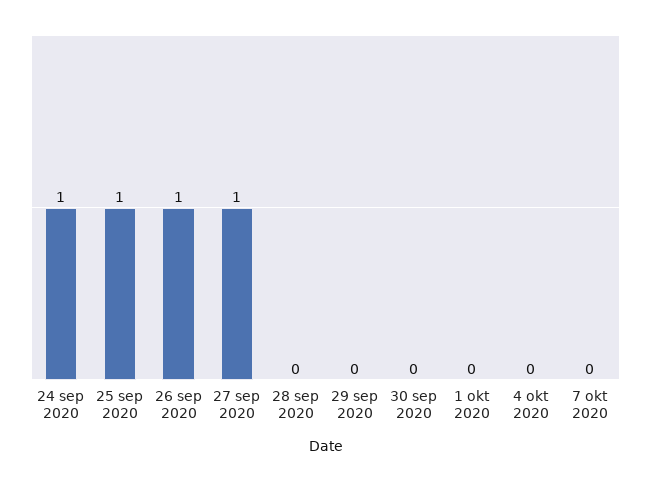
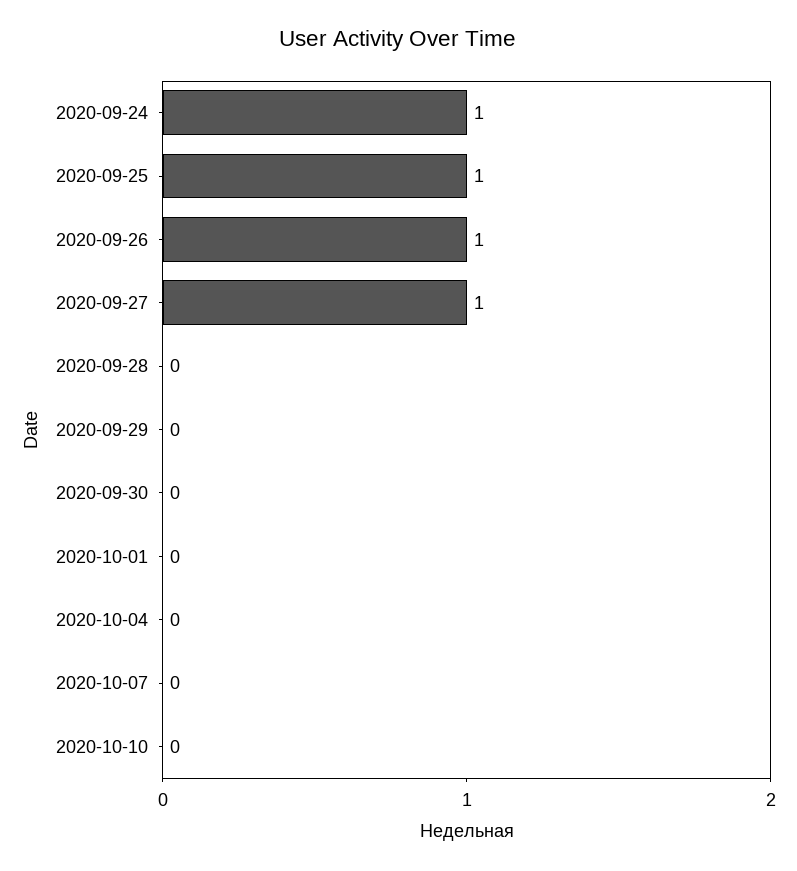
2020-10-10: none -> 0

